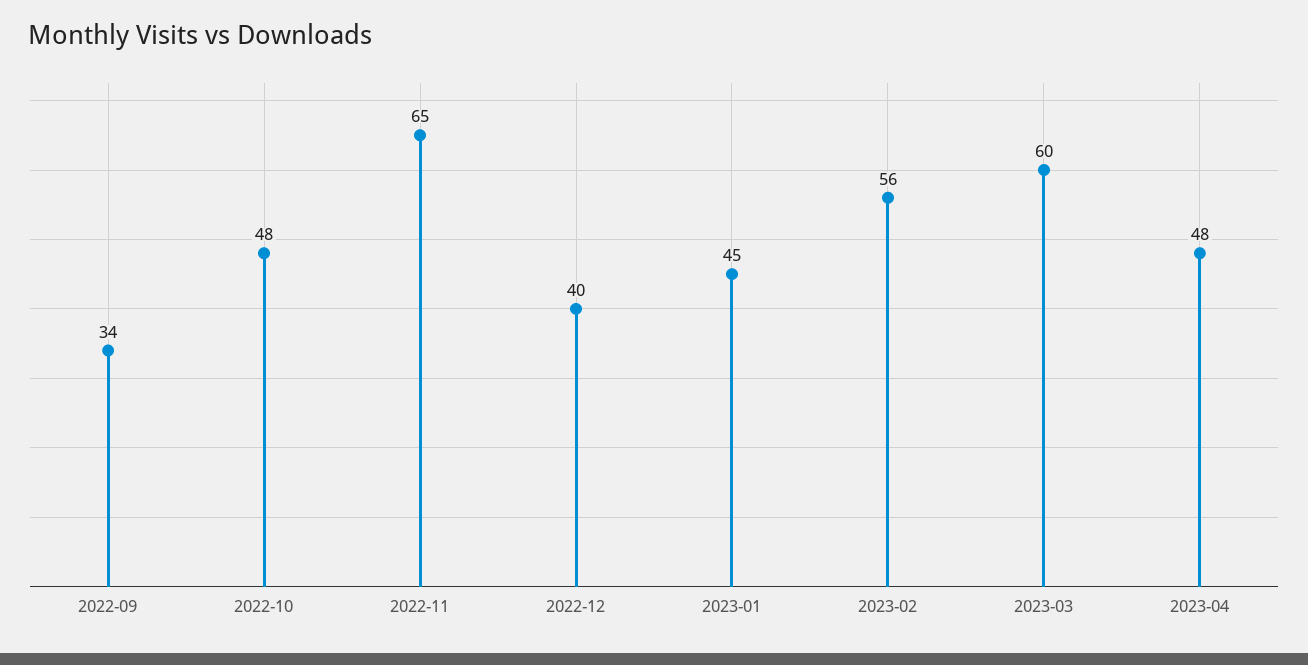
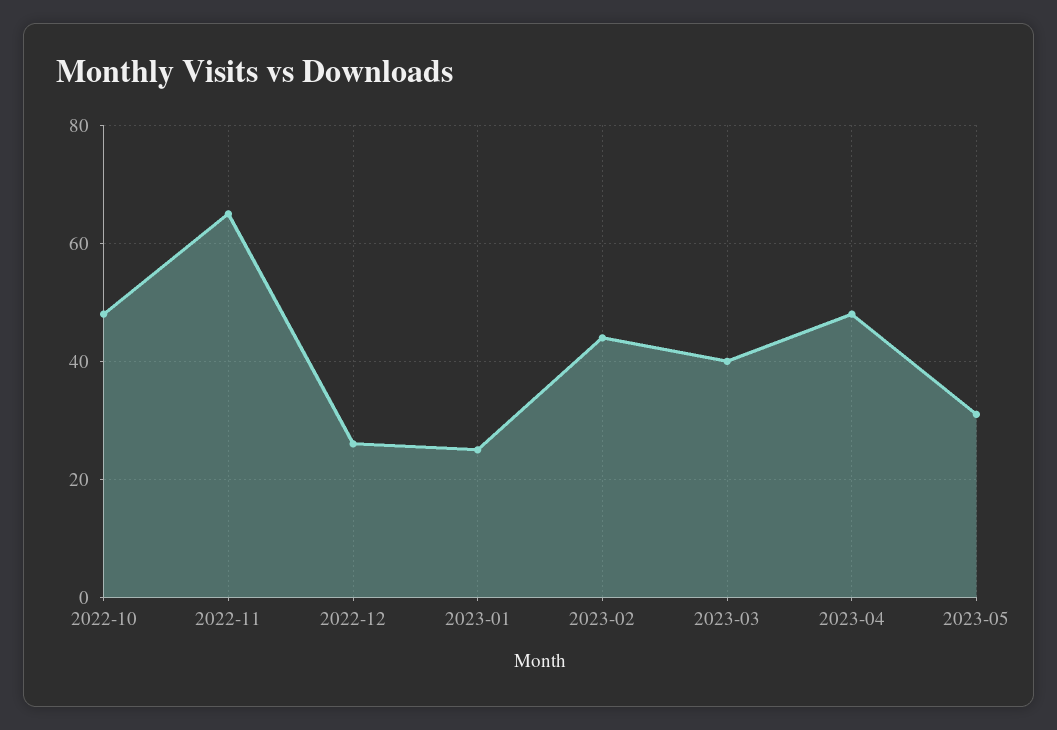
2022-09: 34 -> none
2022-12: 40 -> 25
2023-01: 45 -> 25
2023-02: 56 -> 45
2023-03: 60 -> 40
2023-05: none -> 30

